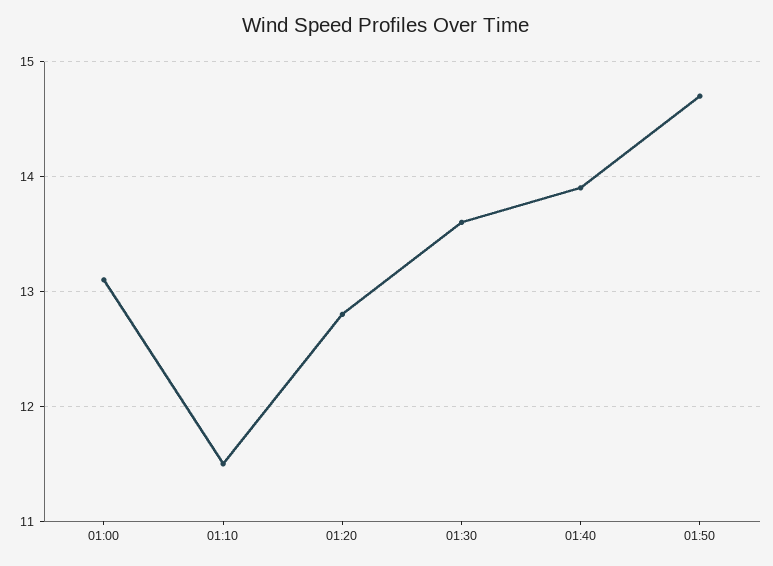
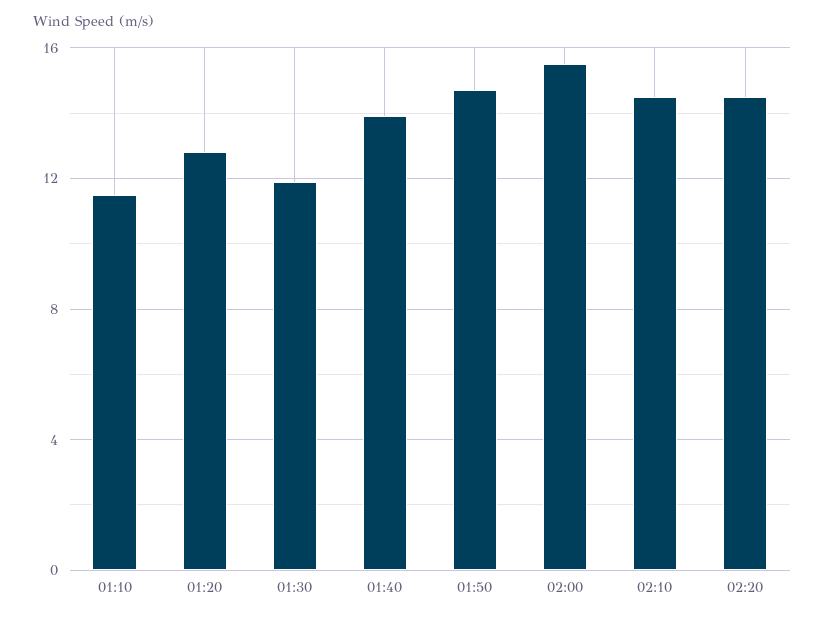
01:00: 13.1 -> none
01:30: 13.6 -> 12
02:00: none -> 15.5
02:10: none -> 14.5
02:20: none -> 14.5

